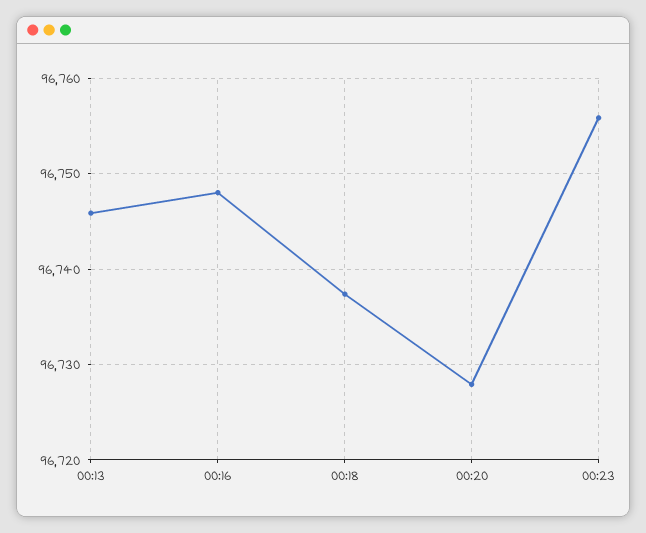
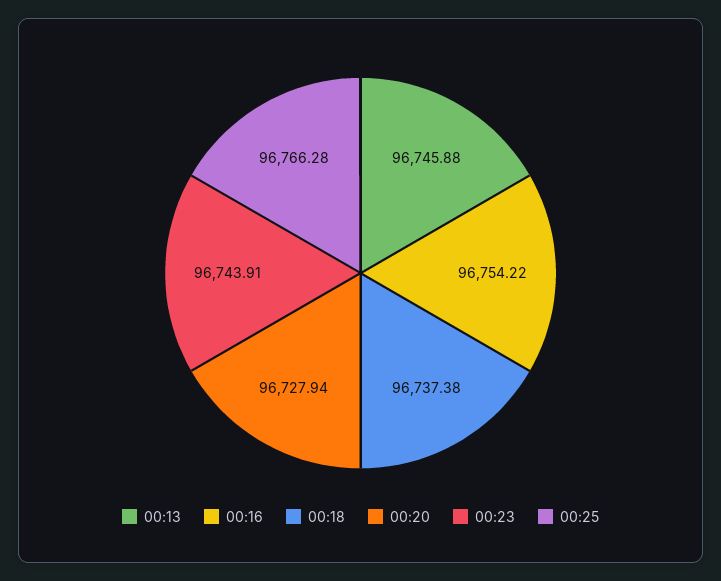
00:16: 96748 -> 96754.22
00:23: 96756 -> 96743.91
00:25: none -> 96766.28

